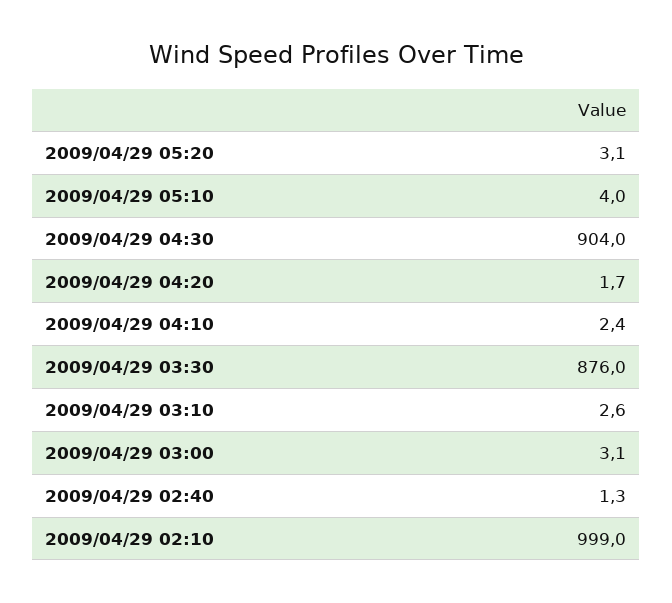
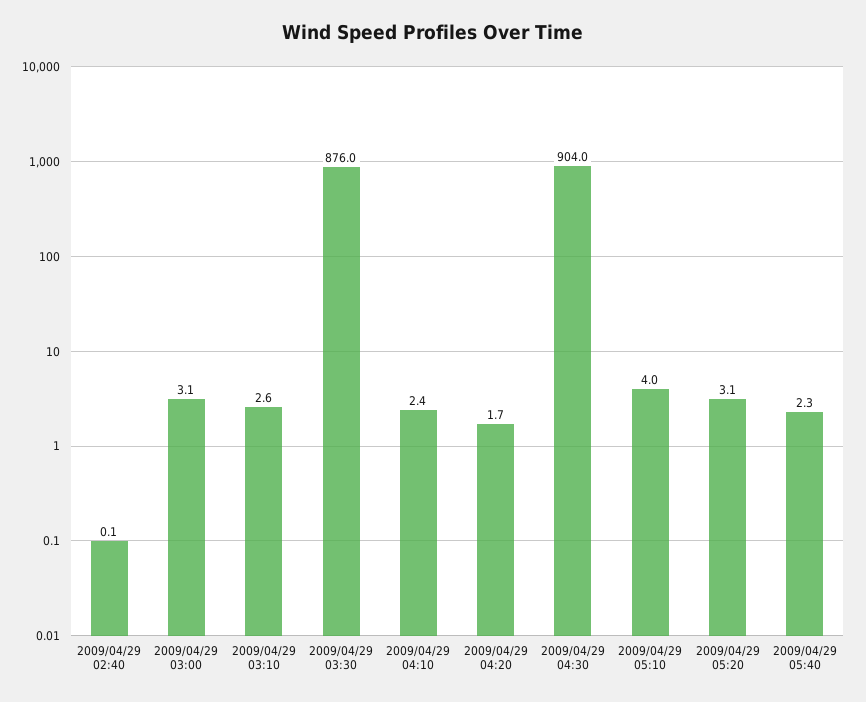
2009/04/29 02:40: 1.3 -> 0.1
2009/04/29 02:10: 999 -> none
2009/04/29 05:40: none -> 2.3

